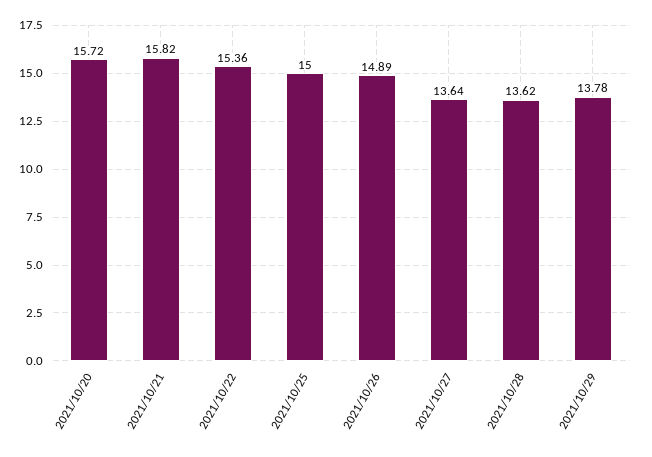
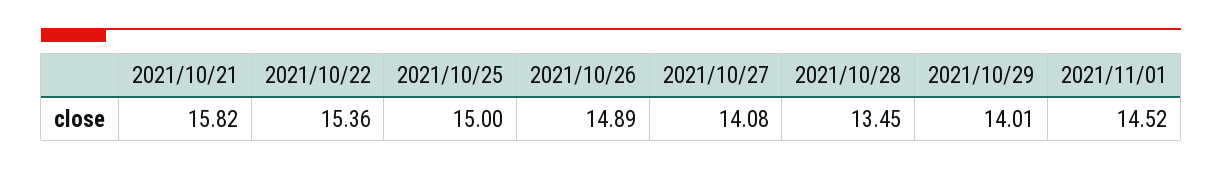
2021/10/20: 15.72 -> none
2021/10/27: 13.64 -> 14.08
2021/10/28: 13.62 -> 13.45
2021/10/29: 13.78 -> 14.01
2021/11/01: none -> 14.52

